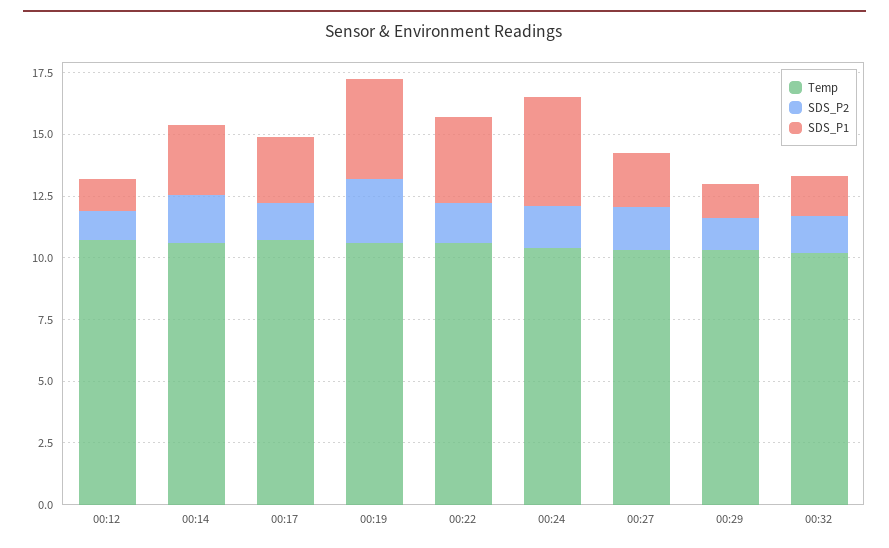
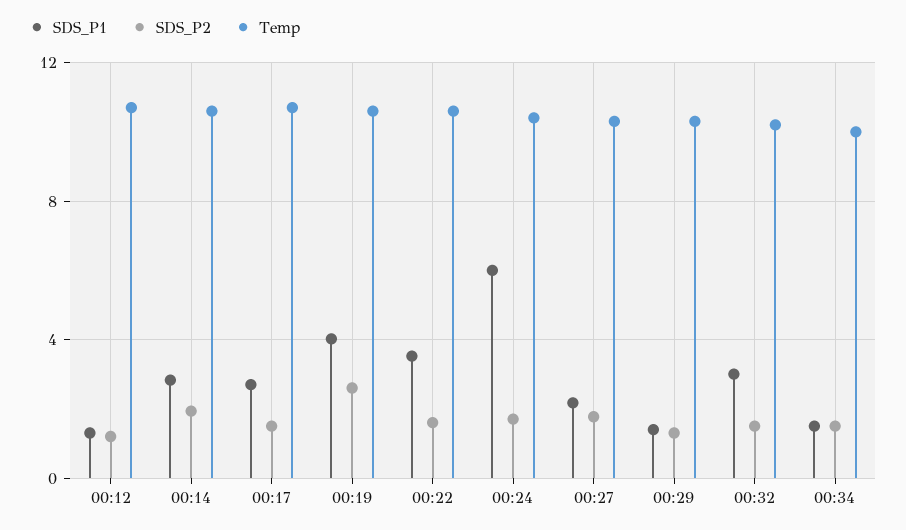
SDS_P1, 00:24: 4.5 -> 6
SDS_P1, 00:32: 1.5 -> 3
SDS_P1, 00:34: none -> 1.5
SDS_P2, 00:34: none -> 1.5
Temp, 00:34: none -> 10

